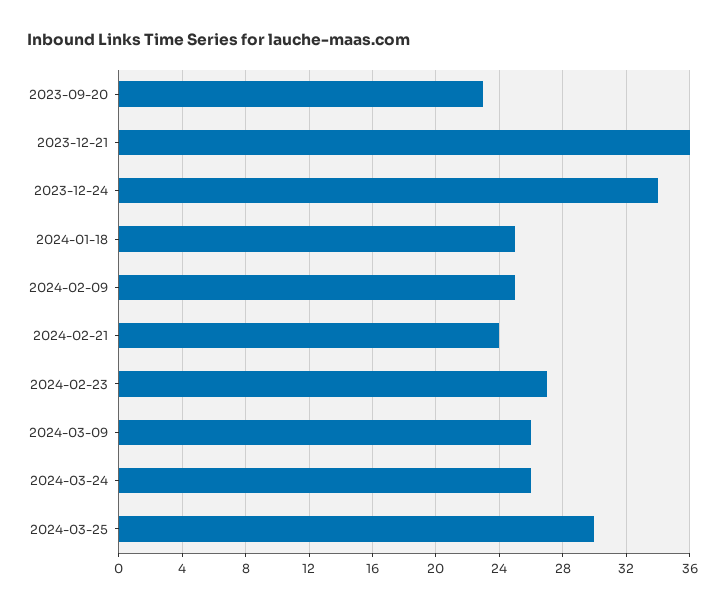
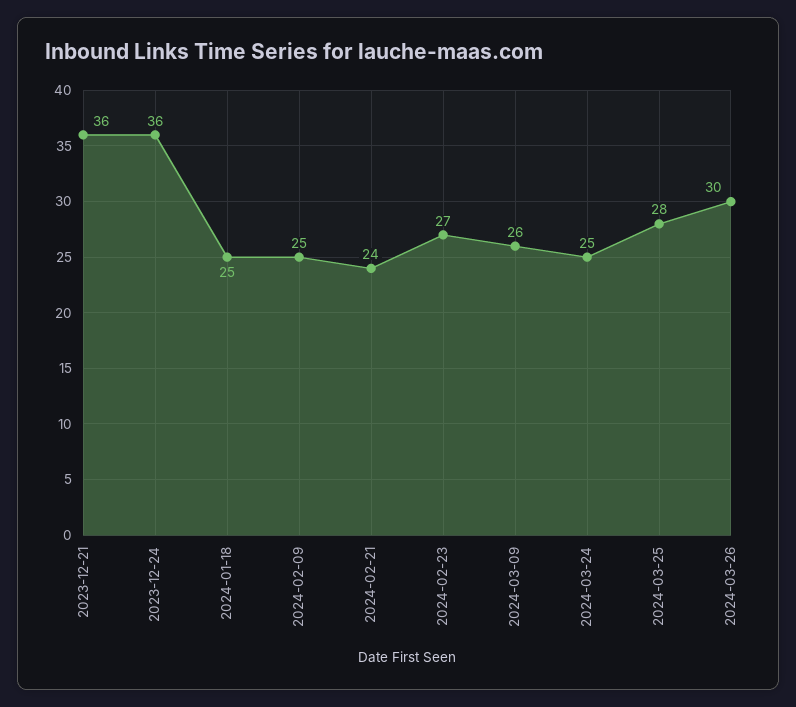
2023-09-20: 23 -> none
2023-12-24: 34 -> 36
2024-03-24: 26 -> 25
2024-03-25: 30 -> 28
2024-03-26: none -> 30

